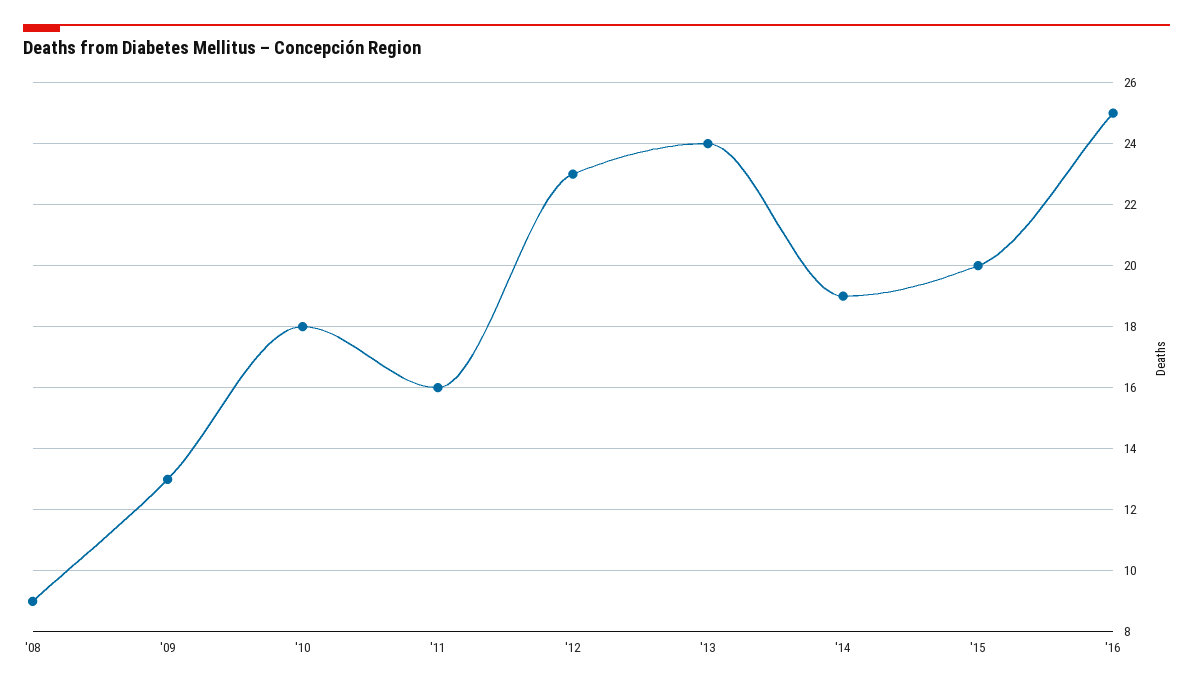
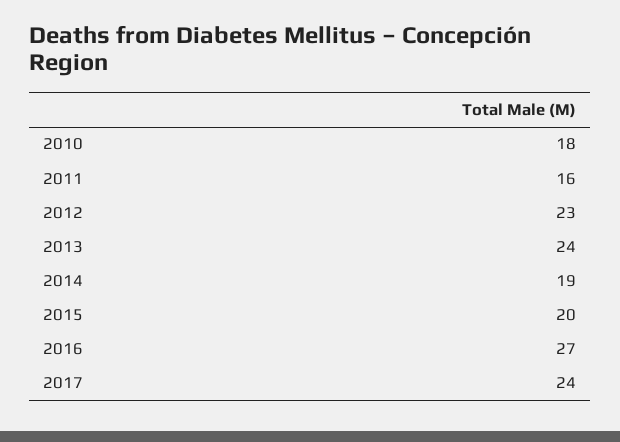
'08: 9 -> none
'09: 13 -> none
'16: 25 -> 27
2017: none -> 24

